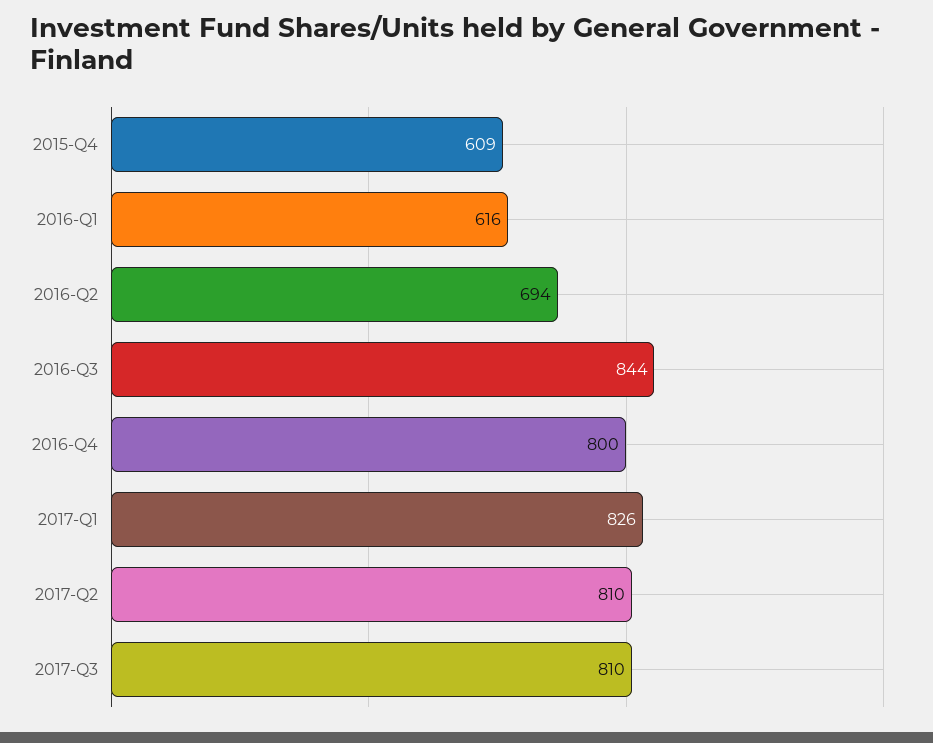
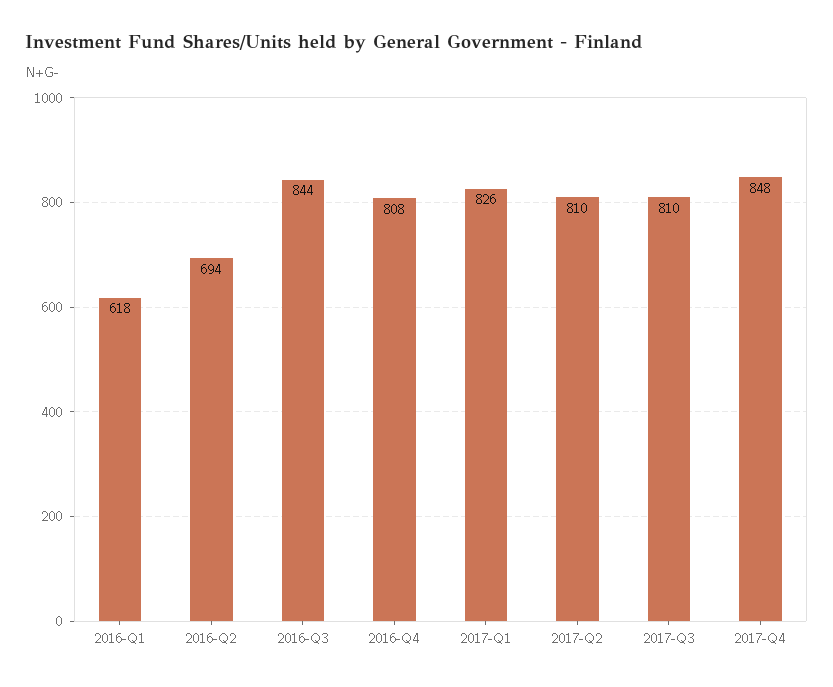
2015-Q4: 609 -> none
2016-Q1: 616 -> 618
2016-Q4: 800 -> 808
2017-Q4: none -> 848

